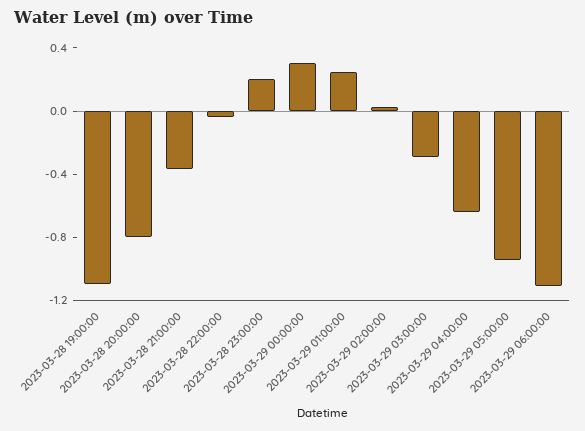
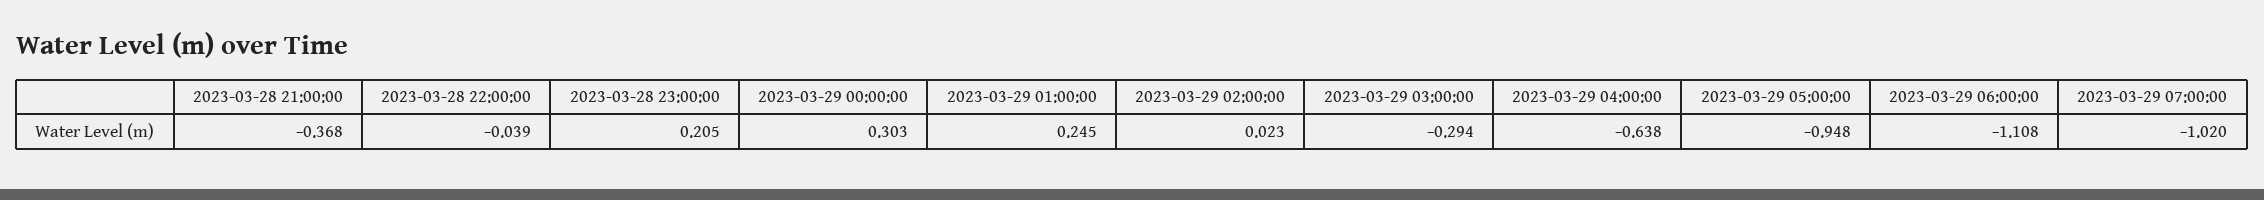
2023-03-28 19:00:00: -1.1 -> none
2023-03-28 20:00:00: -0.8 -> none
2023-03-29 07:00:00: none -> -1.02

